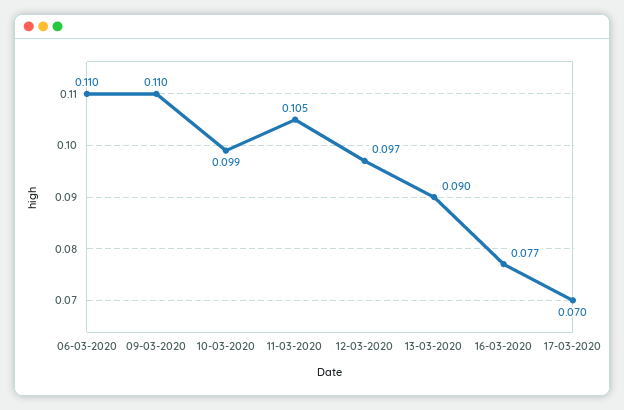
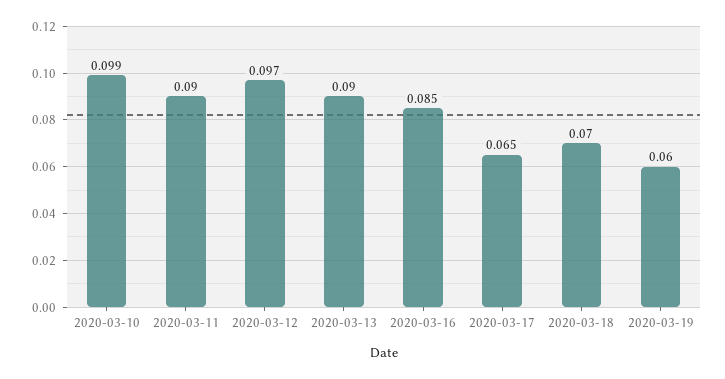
06-03-2020: 0.11 -> none
09-03-2020: 0.11 -> none
11-03-2020: 0.105 -> 0.09
16-03-2020: 0.077 -> 0.085
17-03-2020: 0.07 -> 0.065
2020-03-18: none -> 0.07
2020-03-19: none -> 0.06

